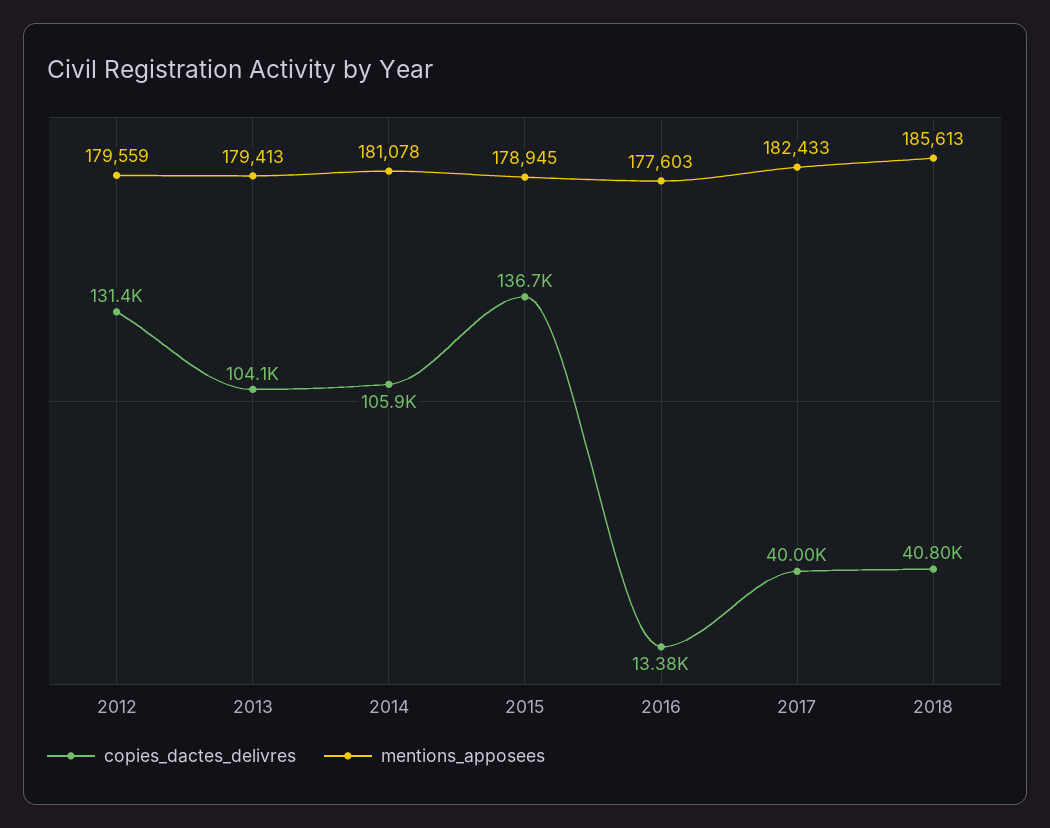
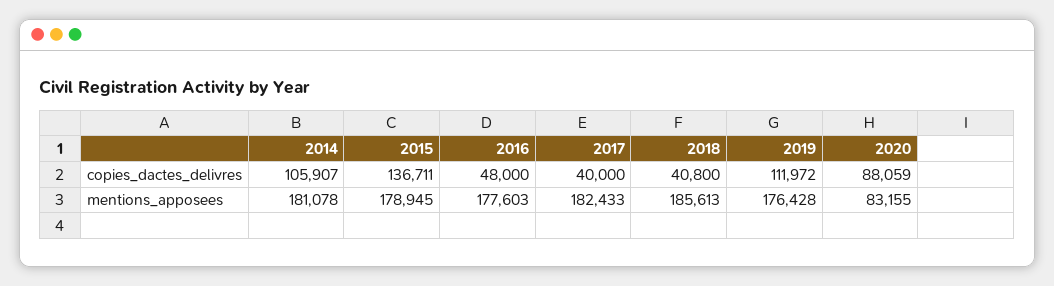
copies_dactes_delivres, 2012: 131400 -> none
mentions_apposees, 2012: 179559 -> none
copies_dactes_delivres, 2013: 104100 -> none
mentions_apposees, 2013: 179413 -> none
copies_dactes_delivres, 2016: 13380 -> 48000
copies_dactes_delivres, 2019: none -> 111972
copies_dactes_delivres, 2020: none -> 88059
mentions_apposees, 2019: none -> 176428
mentions_apposees, 2020: none -> 83155

